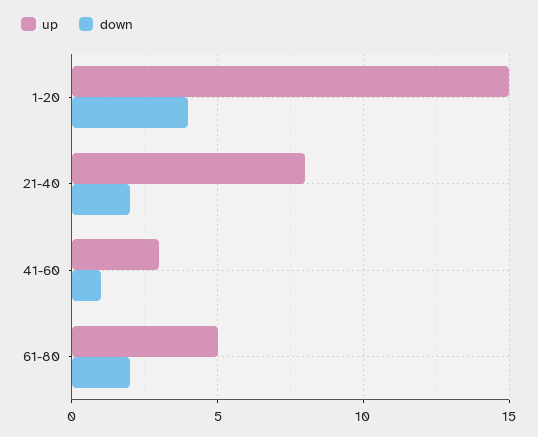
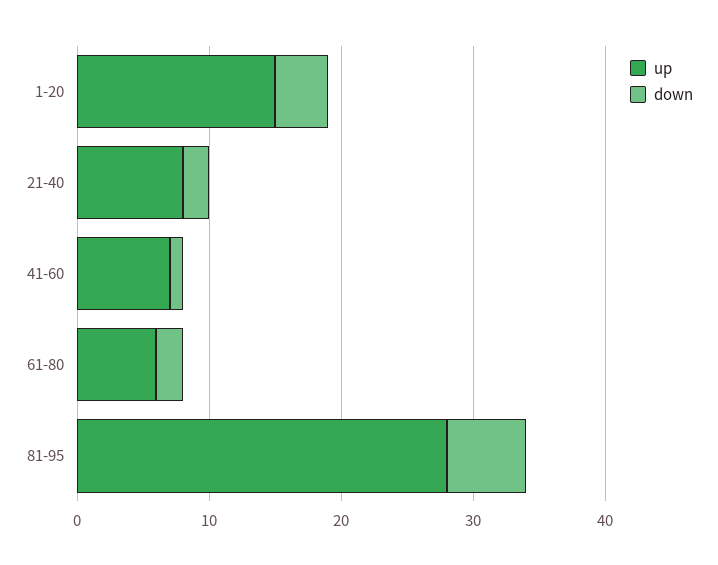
up, 41-60: 3 -> 7
up, 61-80: 5 -> 6
up, 81-95: none -> 28
down, 81-95: none -> 6

